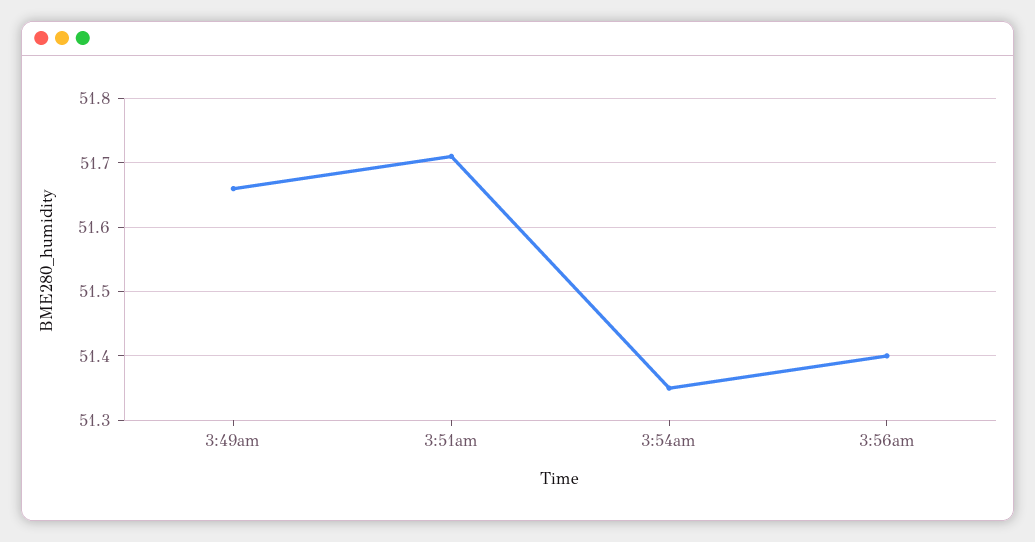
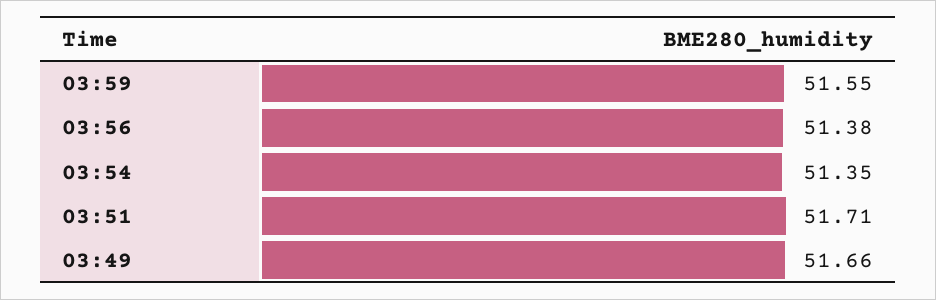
3:56am: 51.4 -> 51.38
03:59: none -> 51.55

